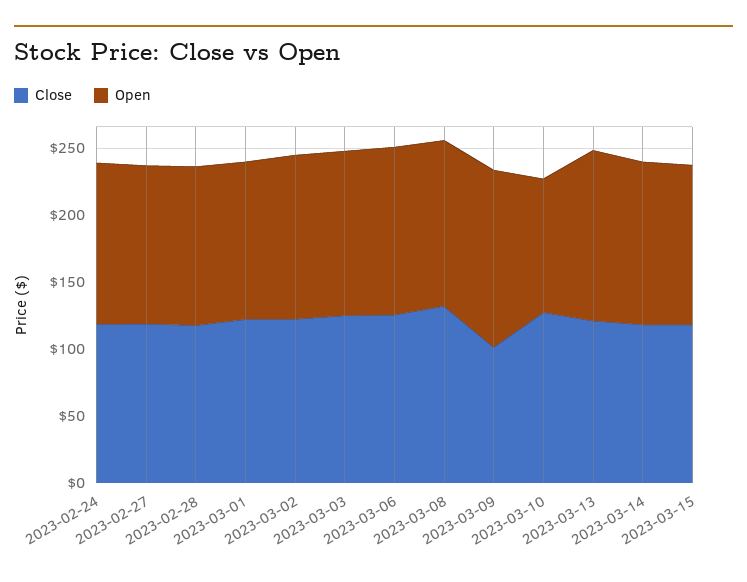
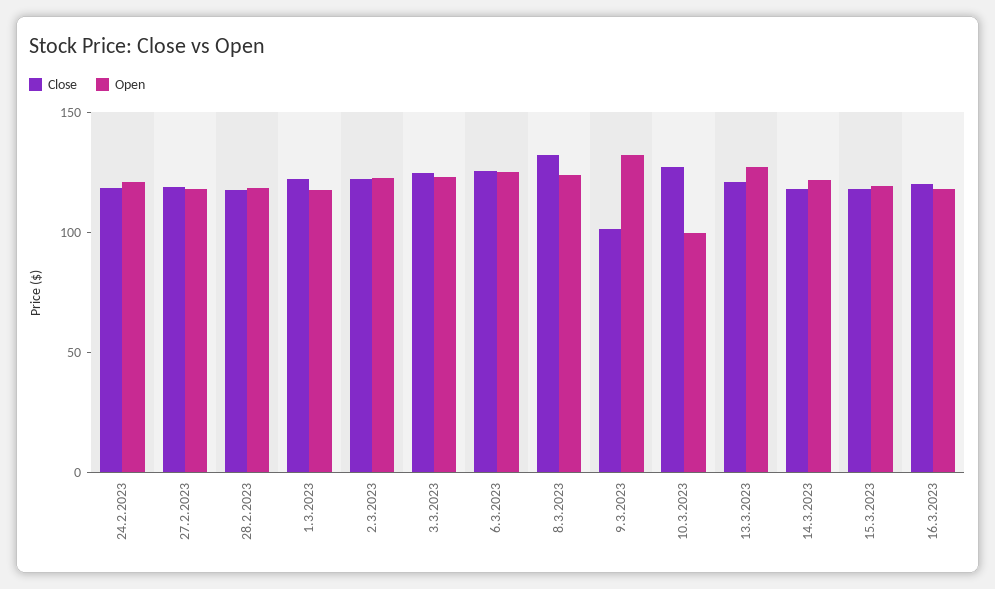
Close, 16.3.2023: none -> 120
Open, 16.3.2023: none -> 120

